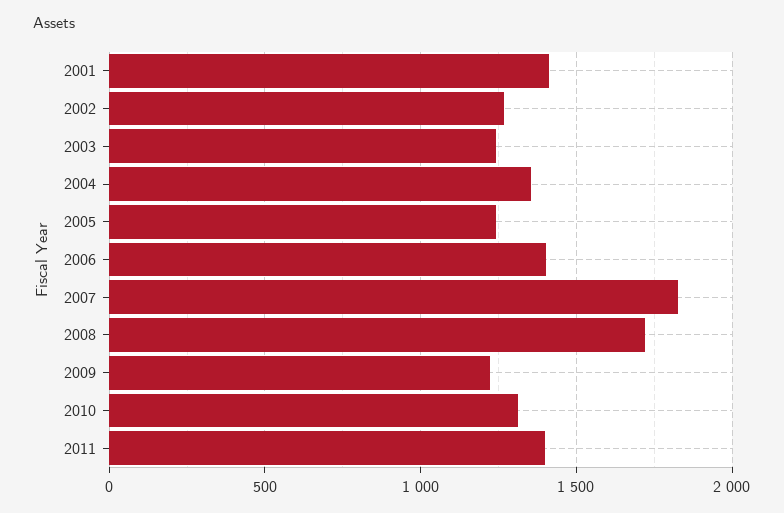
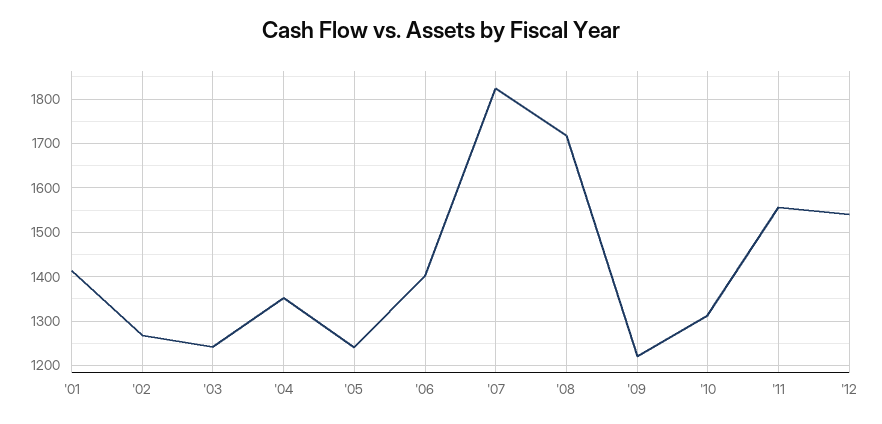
2011: 1400 -> 1560
'12: none -> 1540

